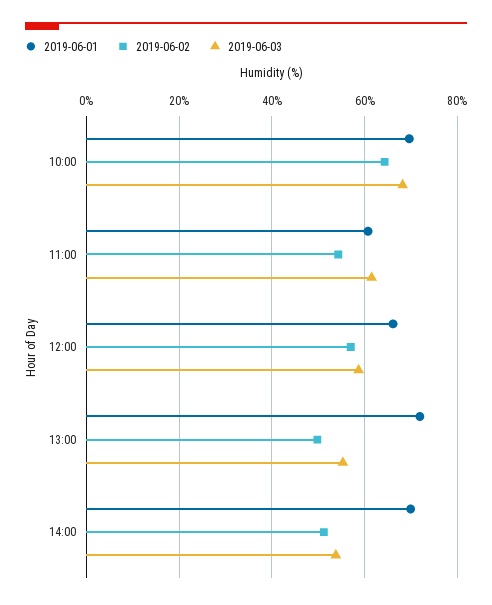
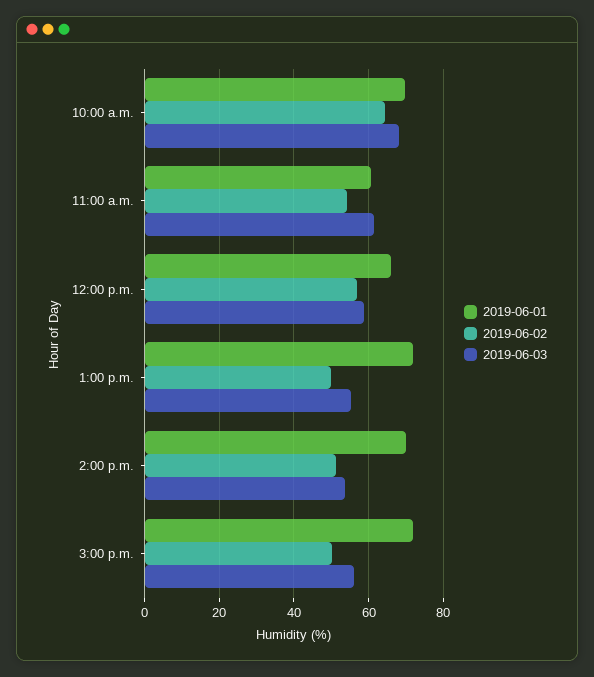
2019-06-01, 3:00 p.m.: none -> 72
2019-06-02, 3:00 p.m.: none -> 50
2019-06-03, 3:00 p.m.: none -> 56

